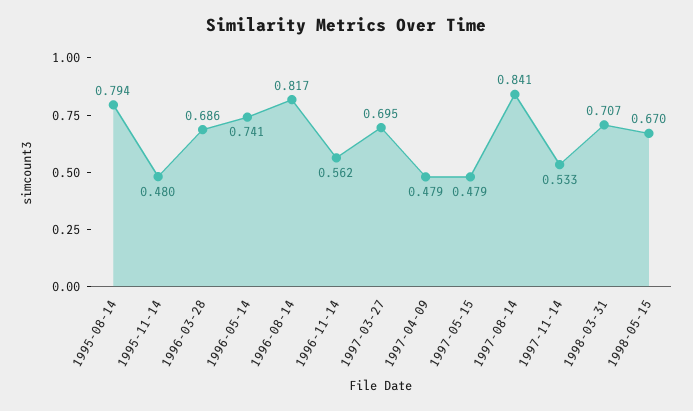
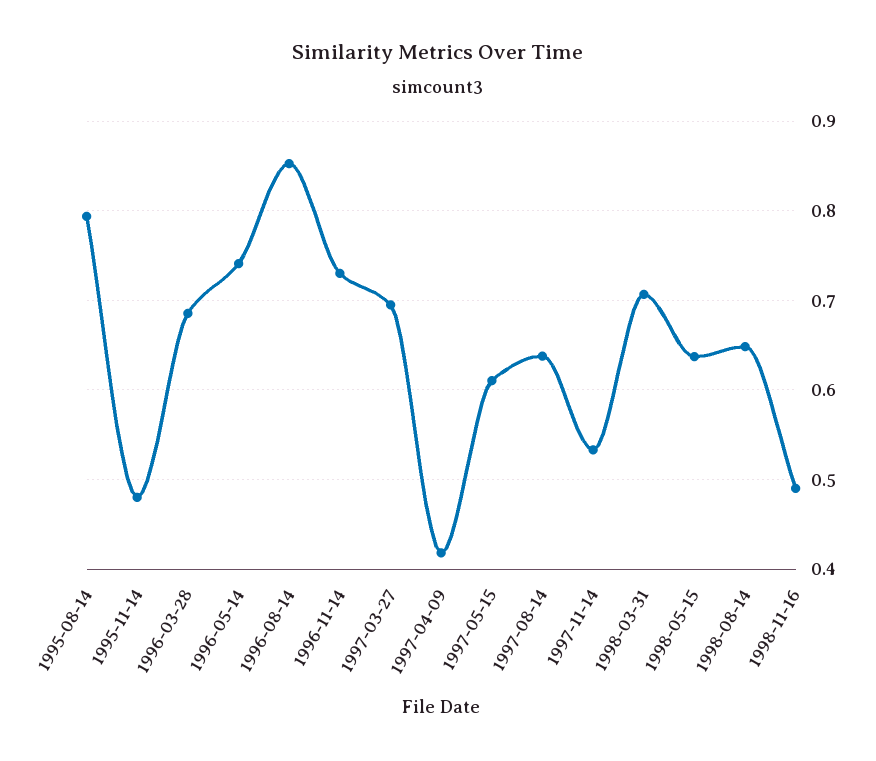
1996-08-14: 0.817 -> 0.85
1996-11-14: 0.562 -> 0.73
1997-04-09: 0.479 -> 0.42
1997-05-15: 0.479 -> 0.61
1997-08-14: 0.841 -> 0.64
1998-05-15: 0.67 -> 0.64
1998-08-14: none -> 0.65
1998-11-16: none -> 0.49

